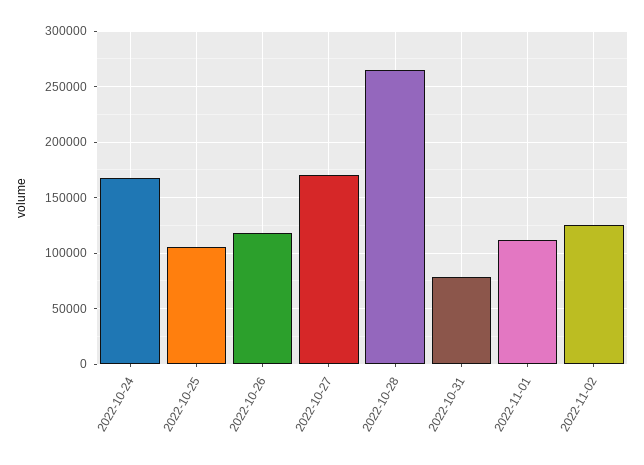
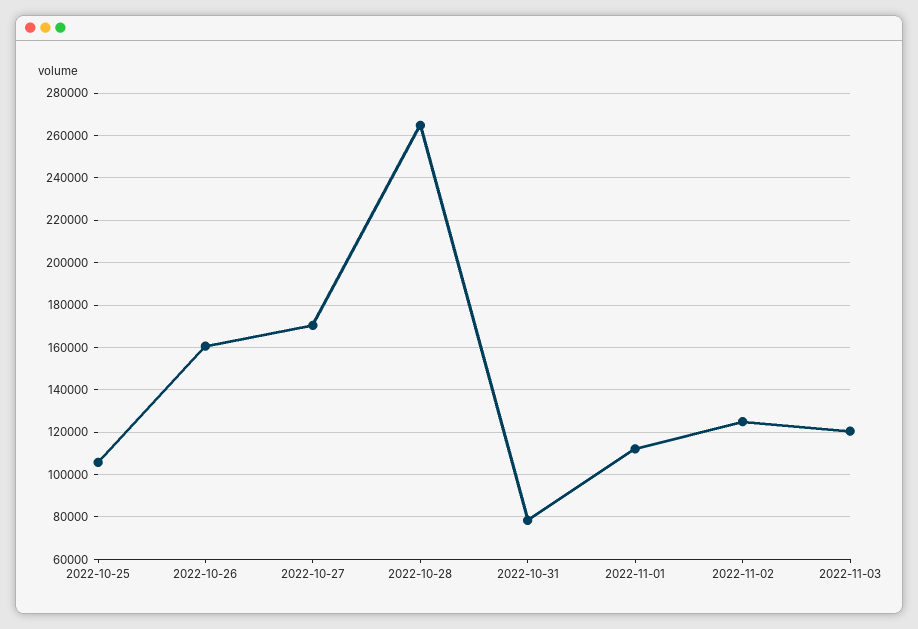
2022-10-24: 170000 -> none
2022-10-26: 120000 -> 160000
2022-11-03: none -> 120000

